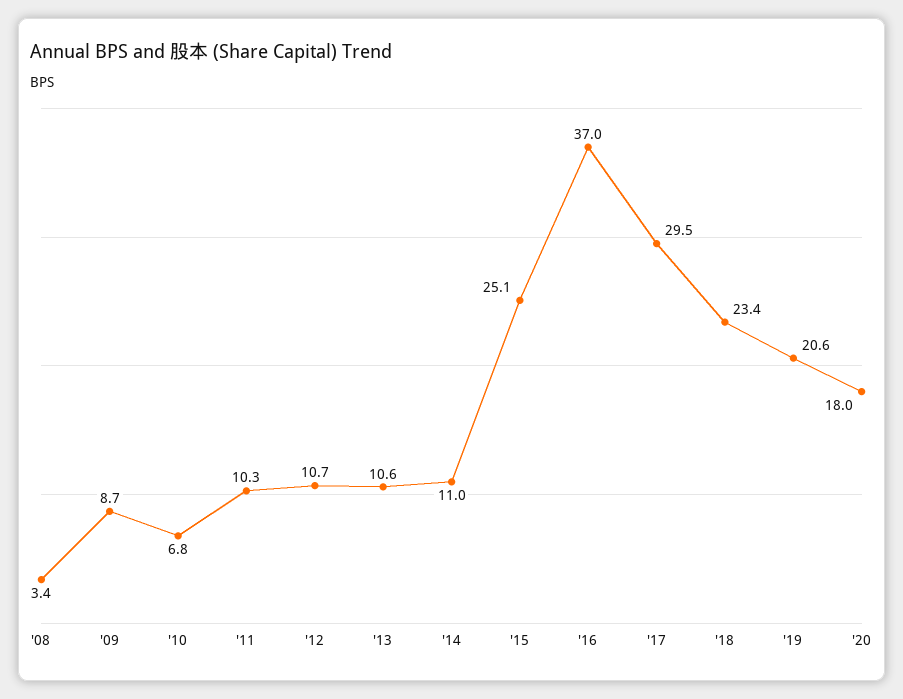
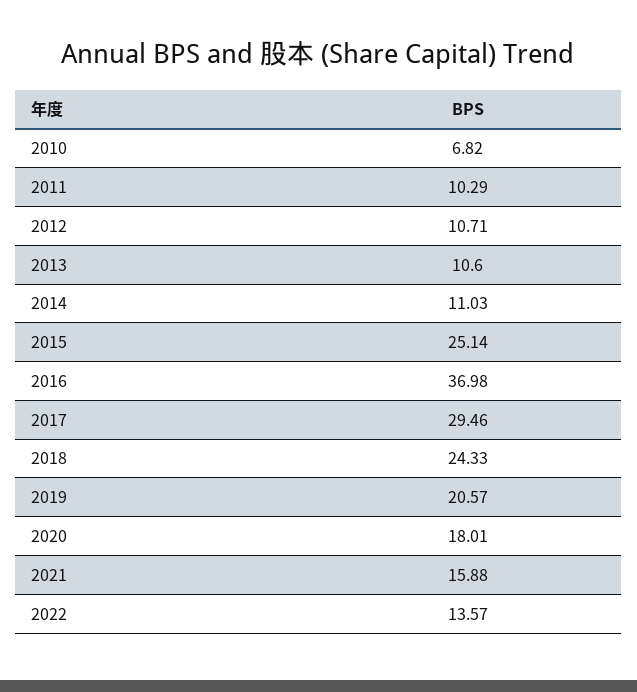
'08: 3.4 -> none
'09: 8.7 -> none
'18: 23.4 -> 24.33
2021: none -> 15.88
2022: none -> 13.57

